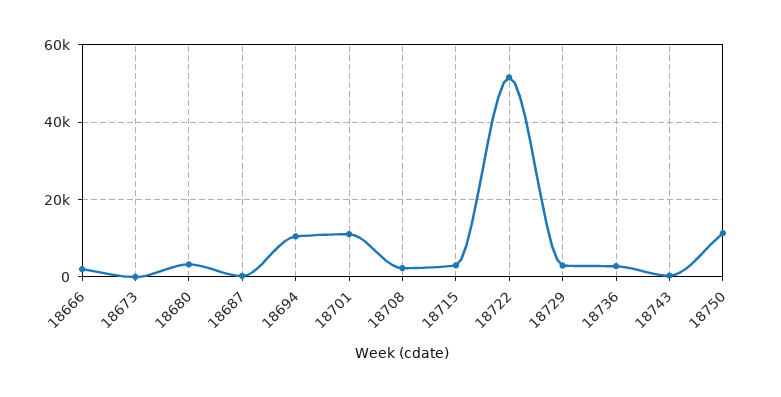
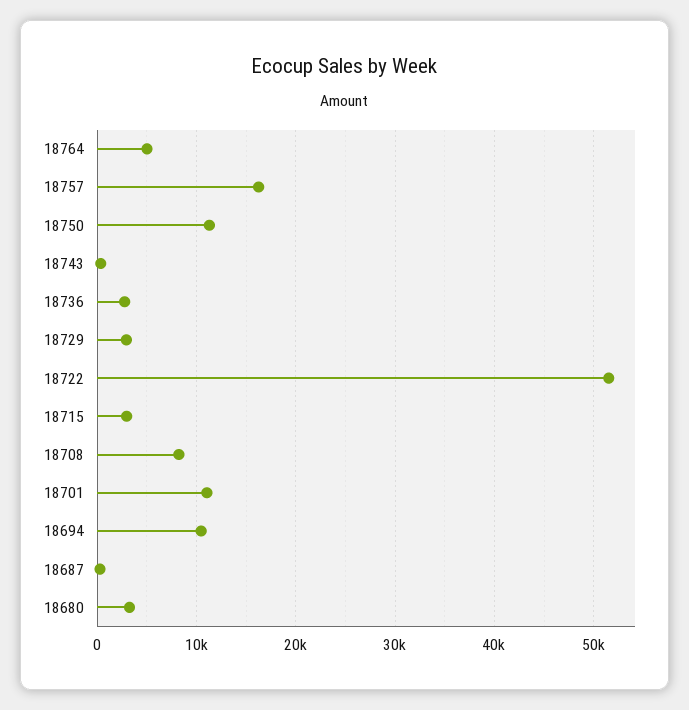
18666: 2000 -> none
18673: 0 -> none
18708: 2000 -> 8000
18764: none -> 5000
18757: none -> 16000

